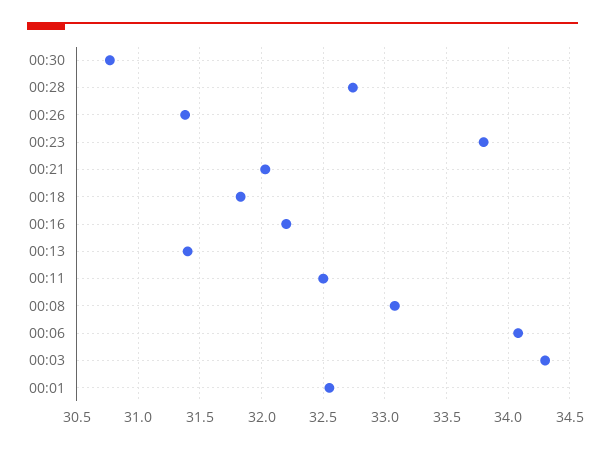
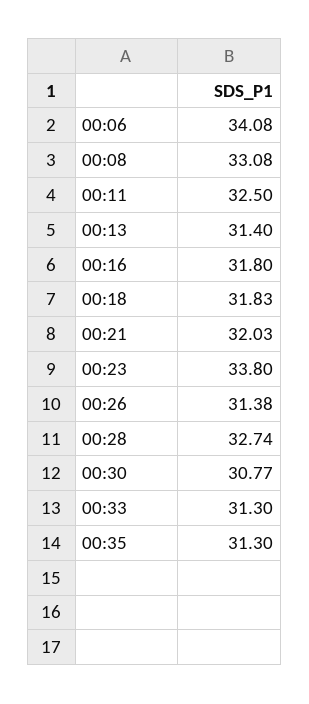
00:16: 32.2 -> 31.8
00:03: 34.3 -> none
00:01: 32.55 -> none
00:33: none -> 31.3
00:35: none -> 31.3

